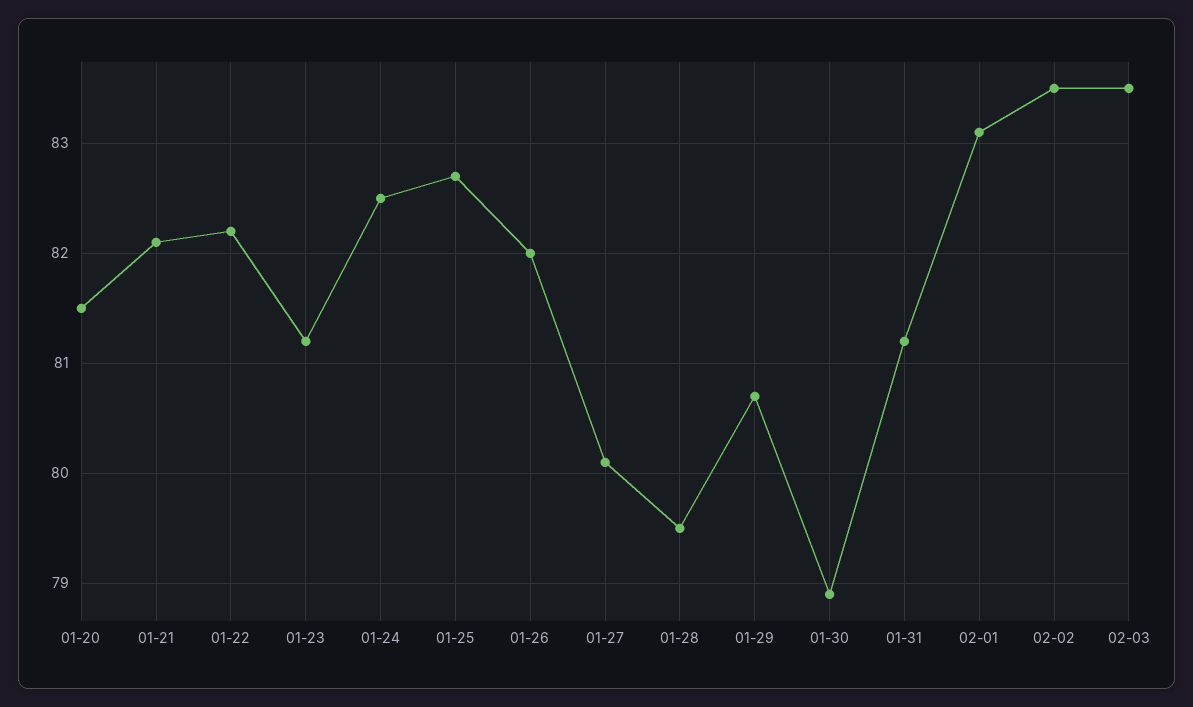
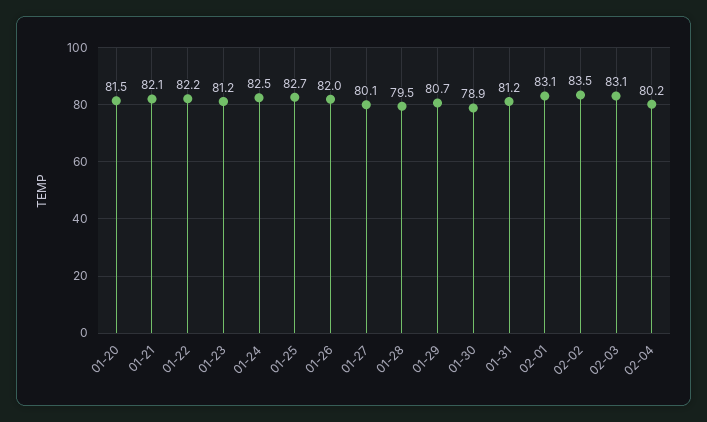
02-03: 83.5 -> 83.1
02-04: none -> 80.2

